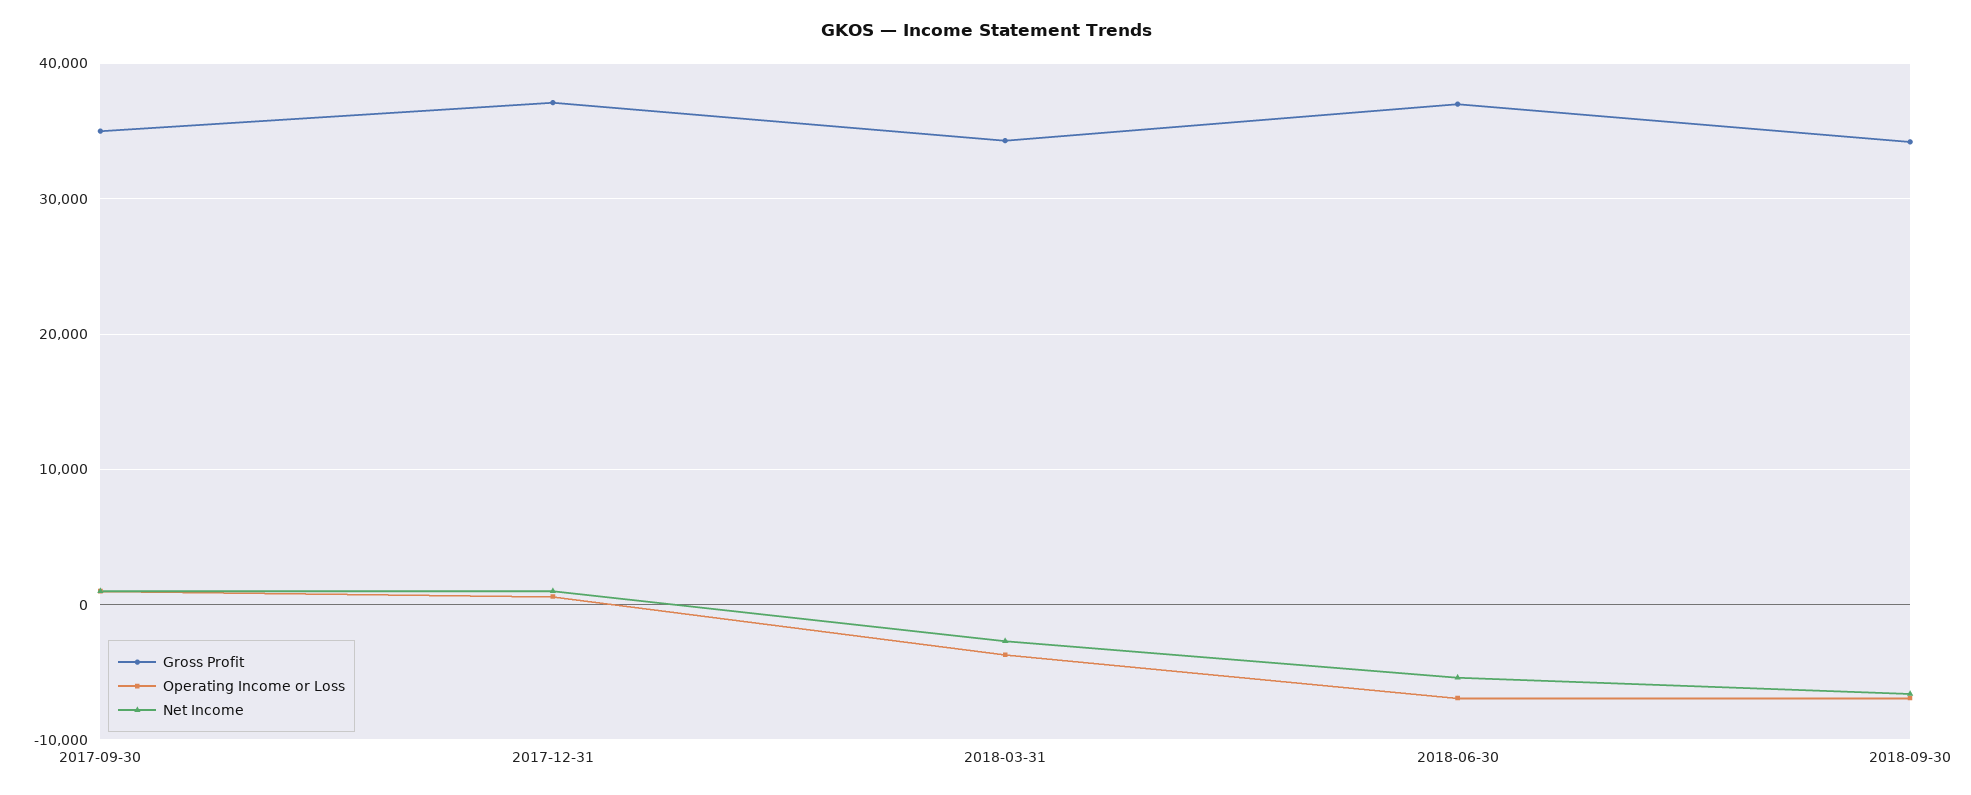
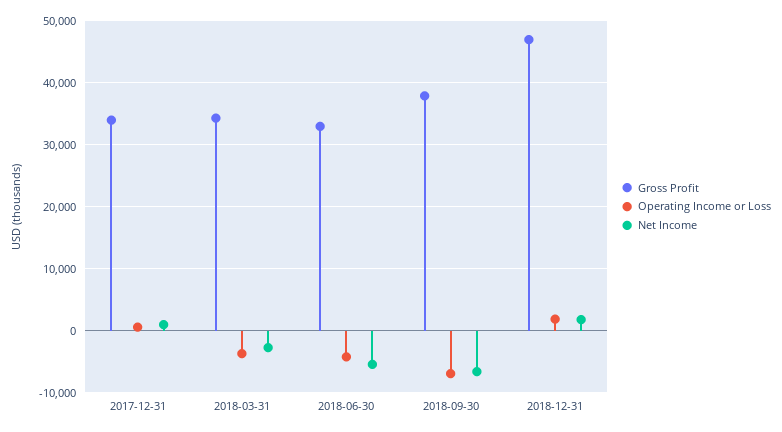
Gross Profit, 2017-09-30: 35000 -> none
Operating Income or Loss, 2017-09-30: 1000 -> none
Net Income, 2017-09-30: 1000 -> none
Gross Profit, 2017-12-31: 37000 -> 34000
Gross Profit, 2018-06-30: 37000 -> 33000
Operating Income or Loss, 2018-06-30: -7000 -> -4000
Gross Profit, 2018-09-30: 34000 -> 38000
Gross Profit, 2018-12-31: none -> 47000
Operating Income or Loss, 2018-12-31: none -> 2000
Net Income, 2018-12-31: none -> 2000

